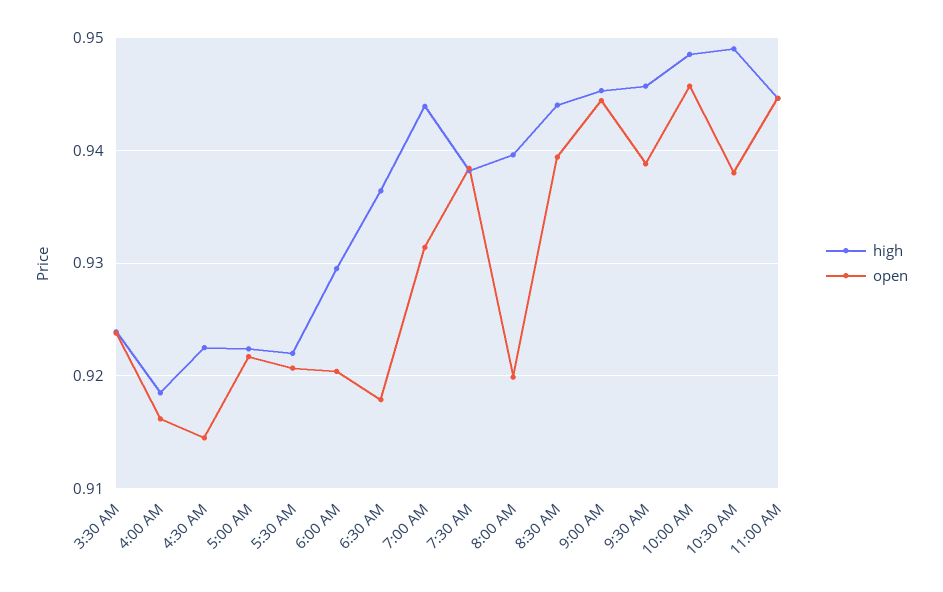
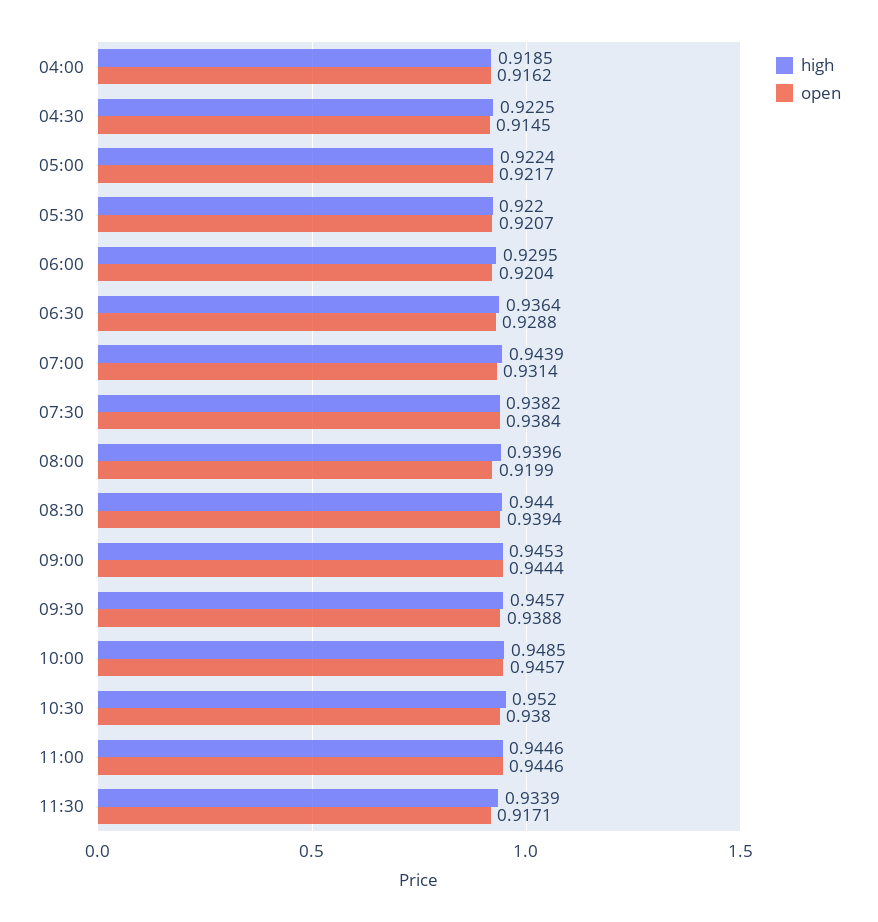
high, 3:30 AM: 0.924 -> none
open, 3:30 AM: 0.924 -> none
open, 6:30 AM: 0.918 -> 0.9288
high, 10:30 AM: 0.949 -> 0.952
high, 11:30: none -> 0.9339
open, 11:30: none -> 0.9171

